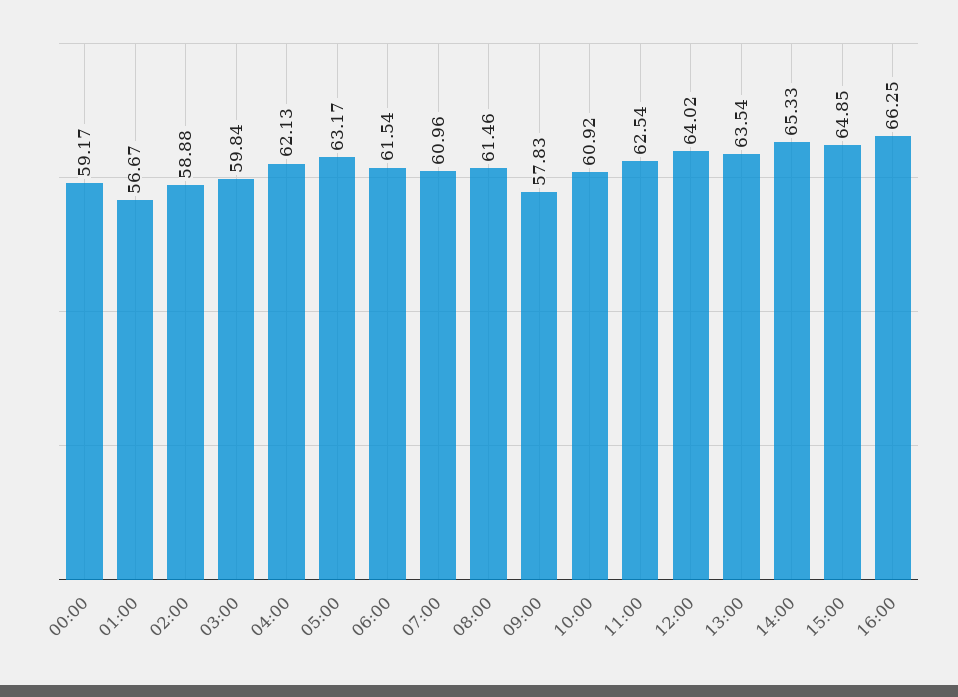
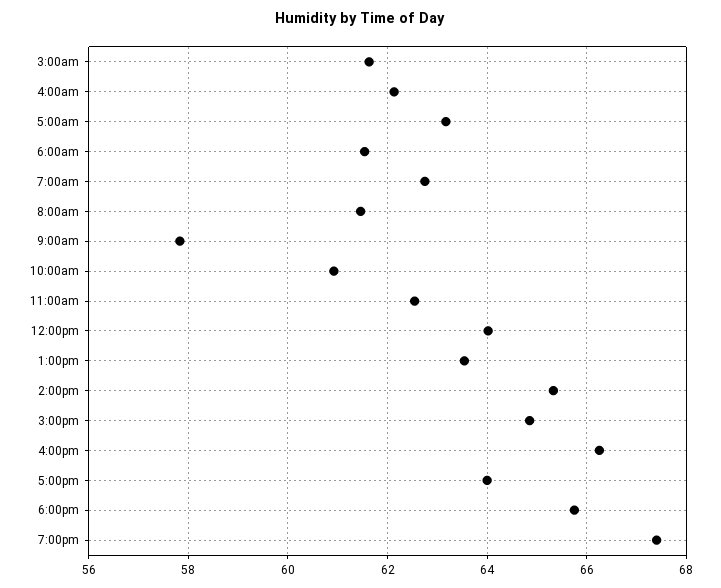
00:00: 59.17 -> none
01:00: 56.67 -> none
02:00: 58.88 -> none
03:00: 59.84 -> 61.6
07:00: 60.96 -> 62.8
5:00pm: none -> 64
6:00pm: none -> 65.8
7:00pm: none -> 67.4

